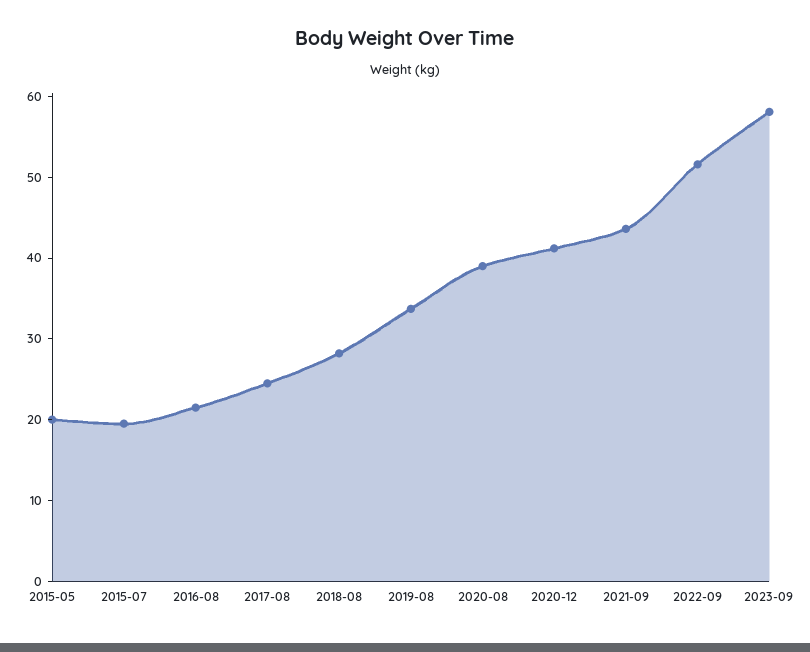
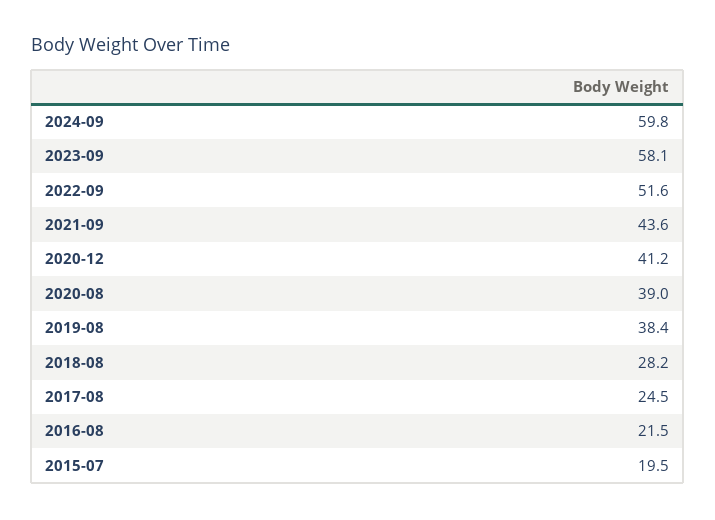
2015-05: 20 -> none
2019-08: 34 -> 38.4
2024-09: none -> 59.8

